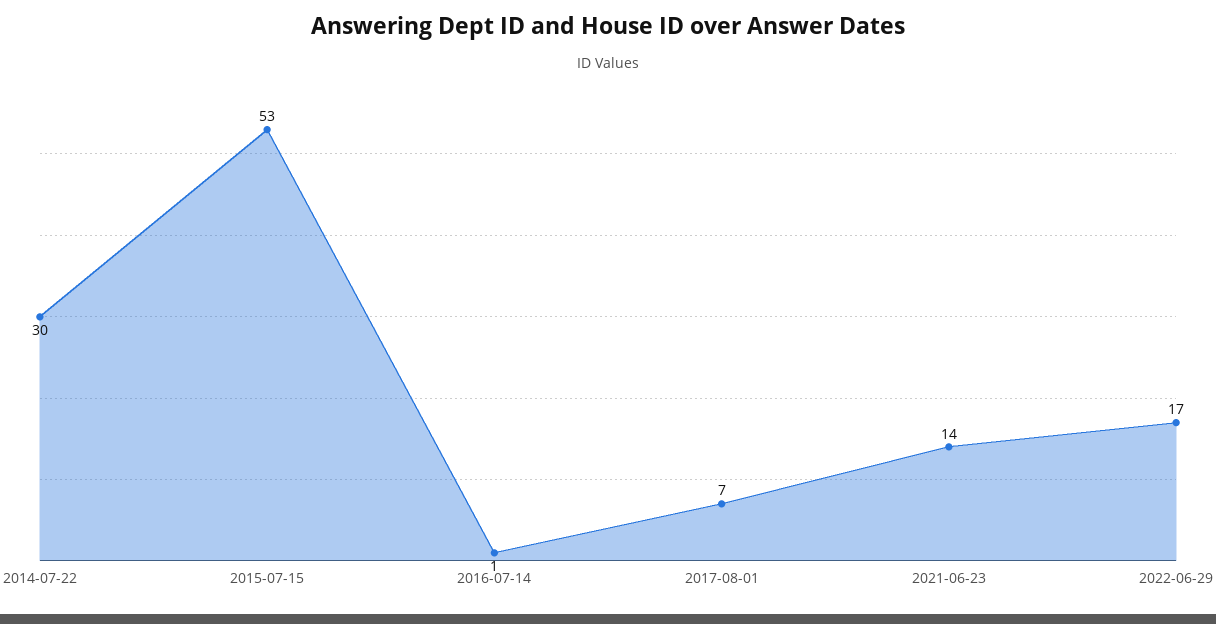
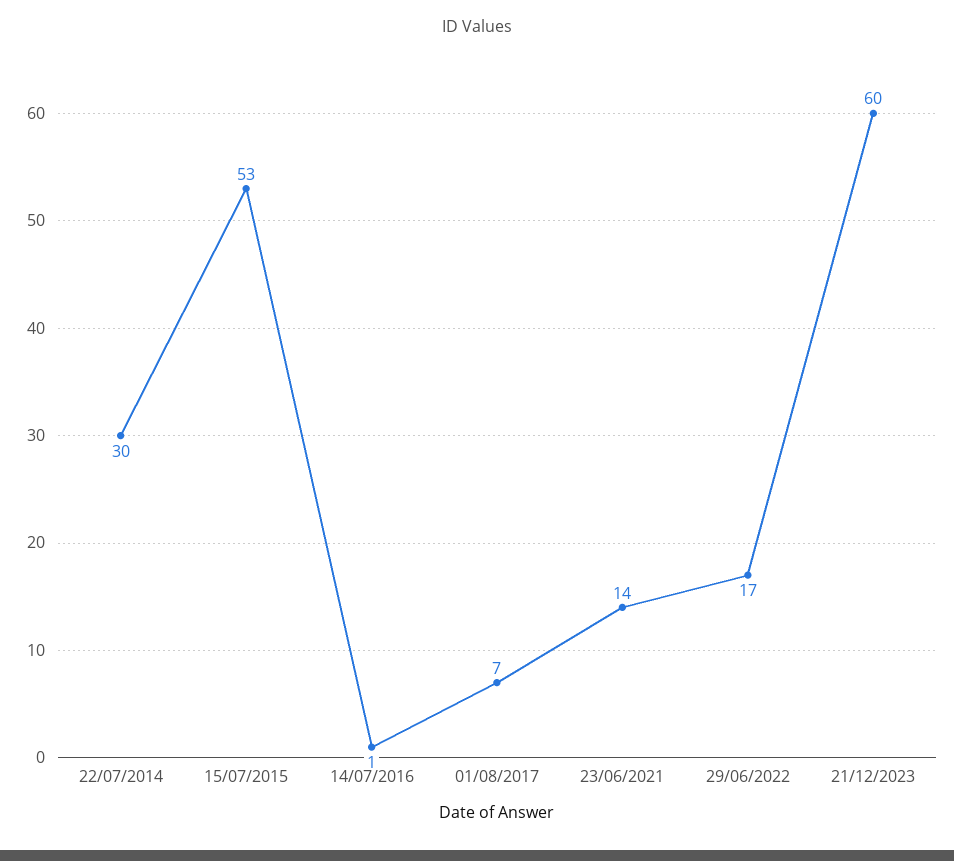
21/12/2023: none -> 60

